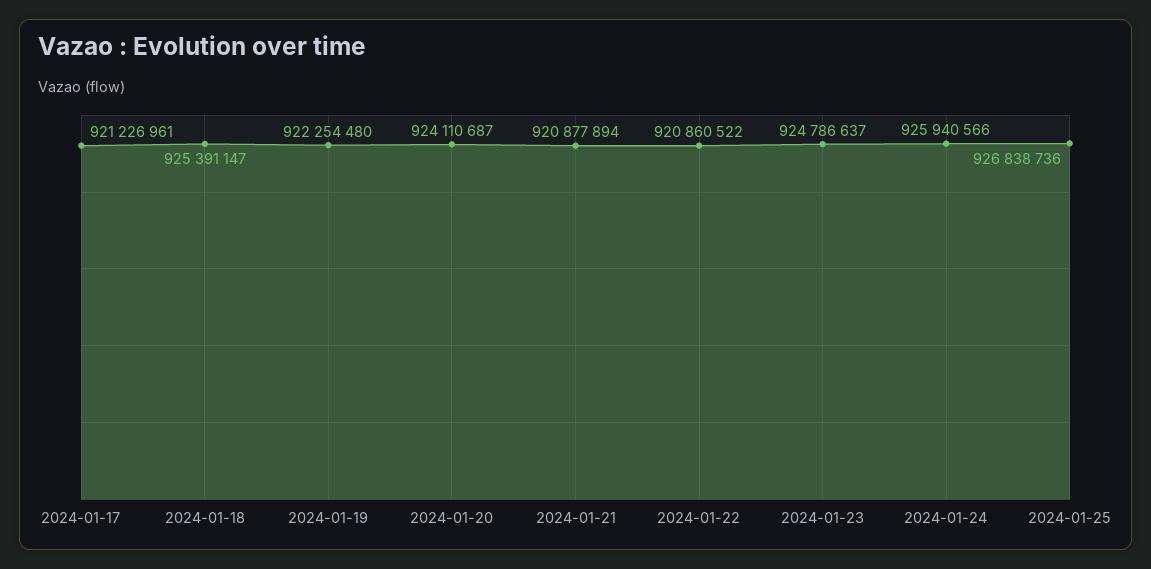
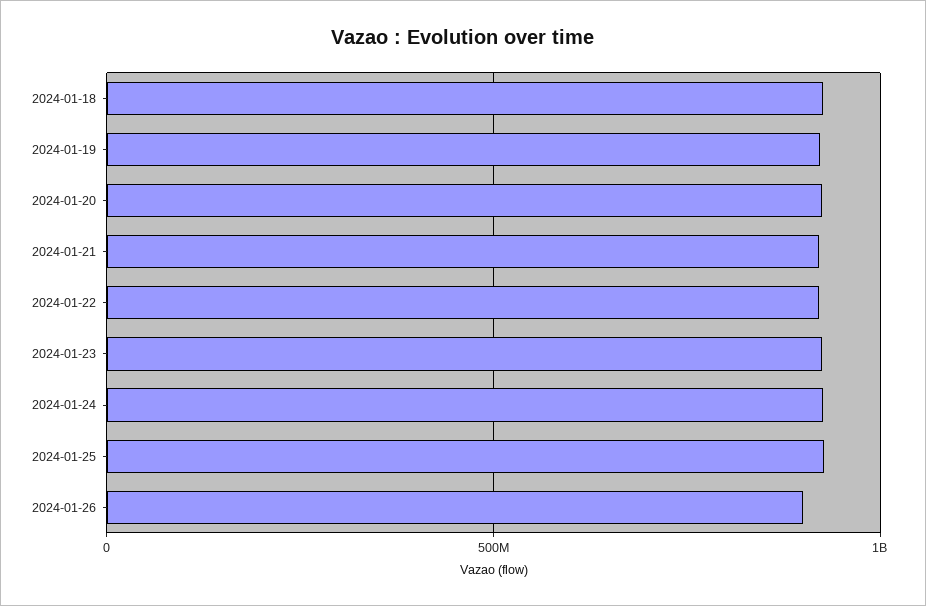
2024-01-17: 921226961 -> none
2024-01-26: none -> 900000000

